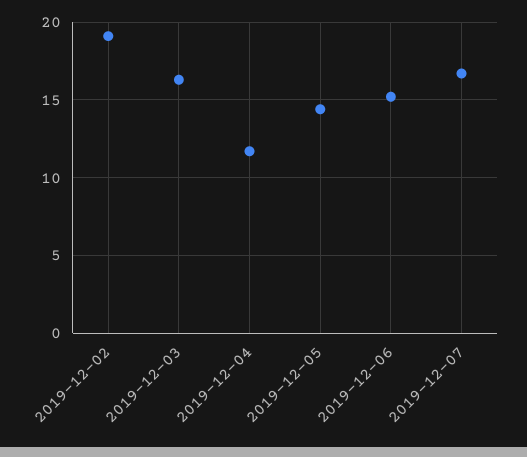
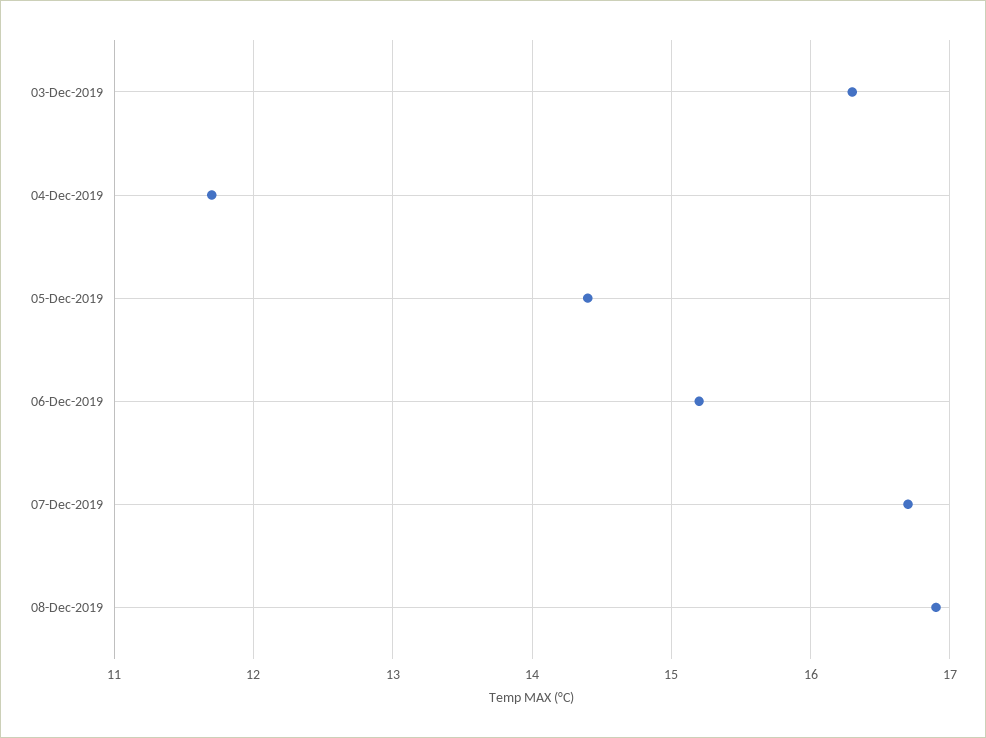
2019-12-02: 19 -> none
08-Dec-2019: none -> 16.9

